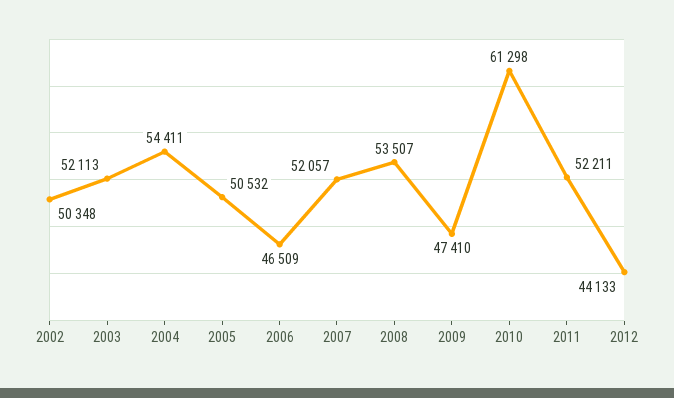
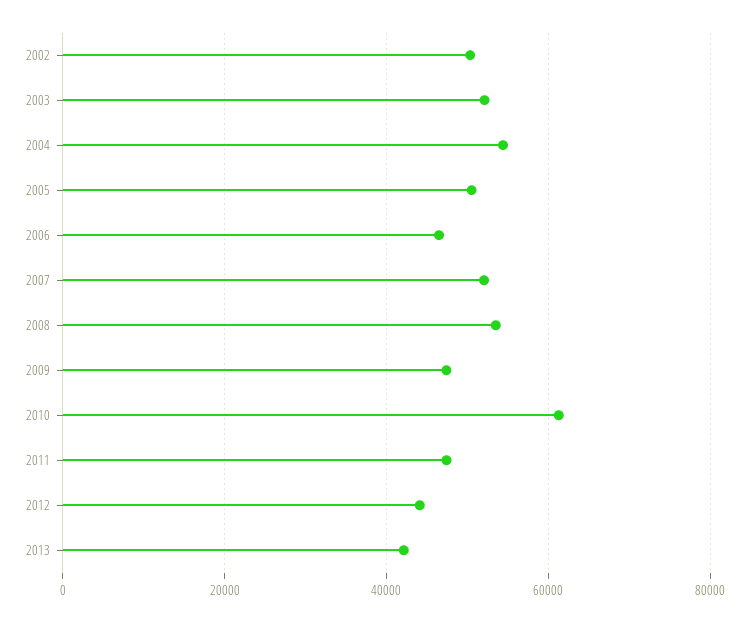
2011: 52211 -> 48000
2013: none -> 42000

